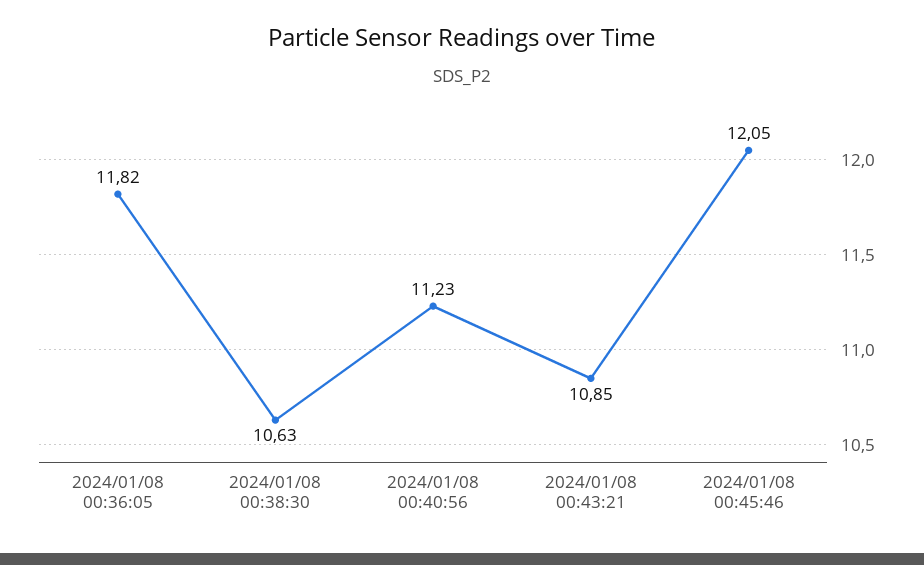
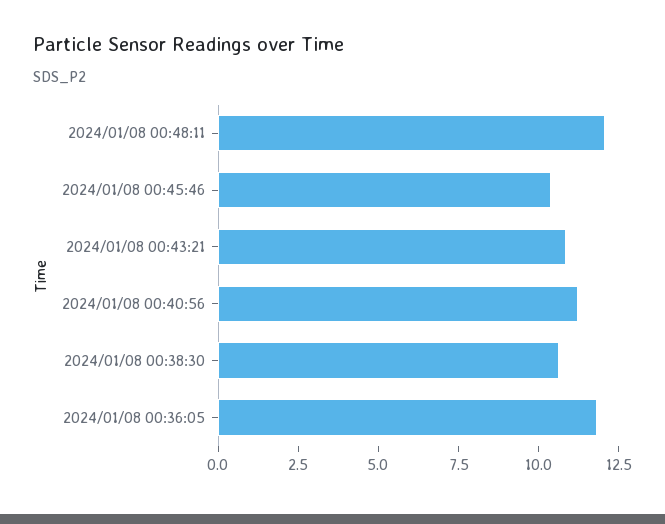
2024/01/08 00:45:46: 12.05 -> 10.5
2024/01/08 00:48:11: none -> 12

